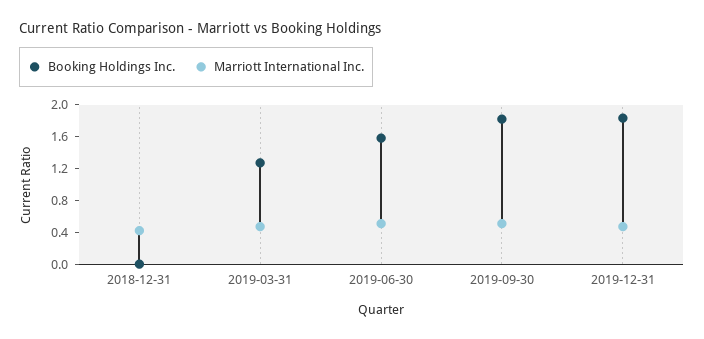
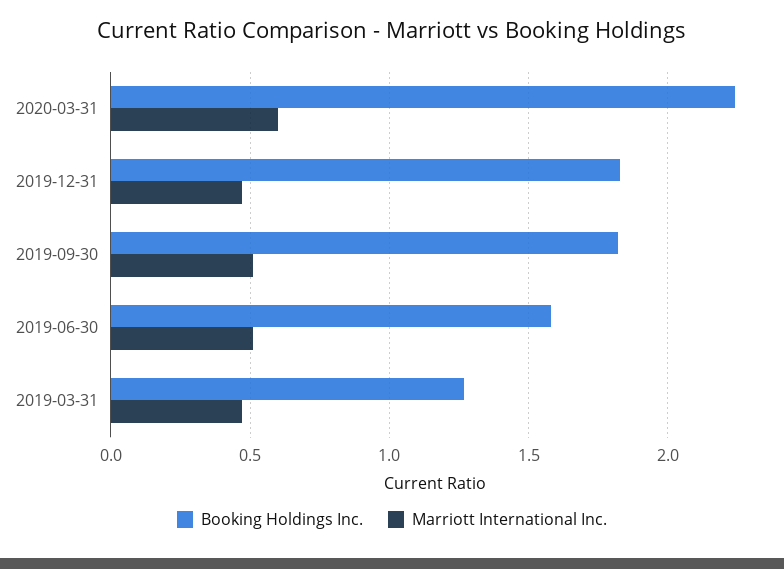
Booking Holdings Inc., 2018-12-31: 0 -> none
Marriott International Inc., 2018-12-31: 0.4 -> none
Booking Holdings Inc., 2020-03-31: none -> 2.25
Marriott International Inc., 2020-03-31: none -> 0.6

